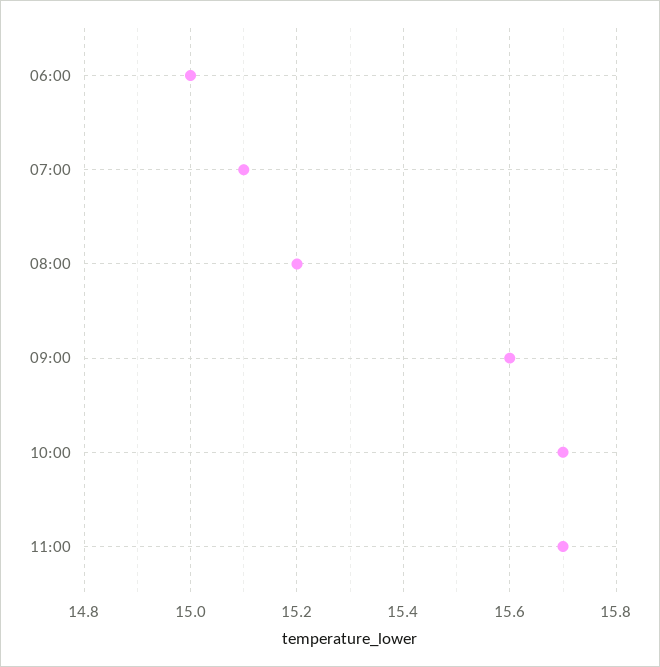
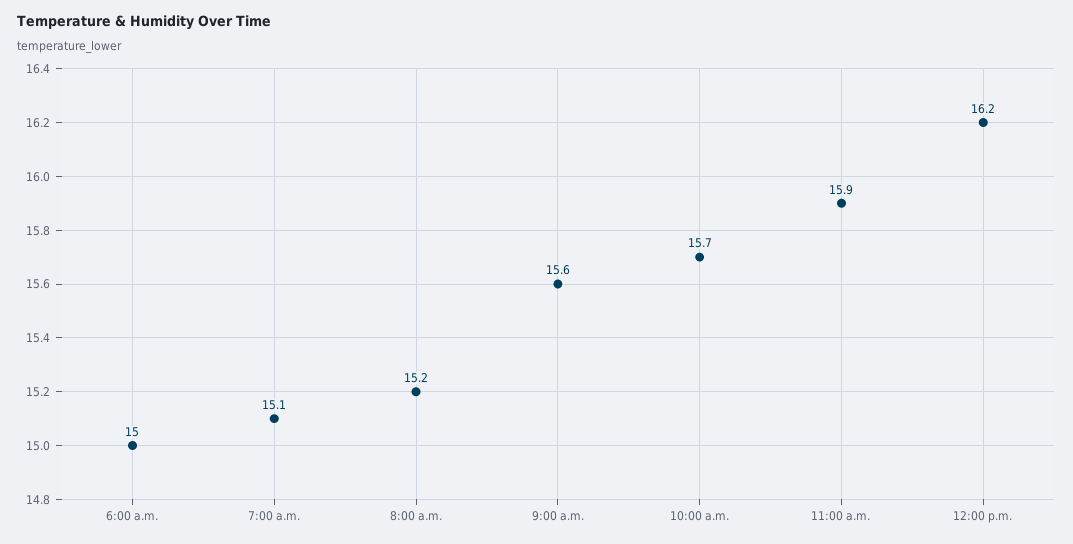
11:00: 15.7 -> 15.9
12:00 p.m.: none -> 16.2

